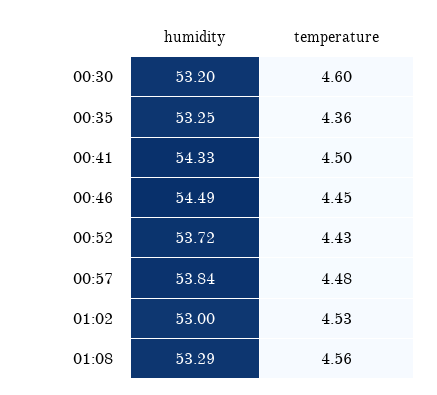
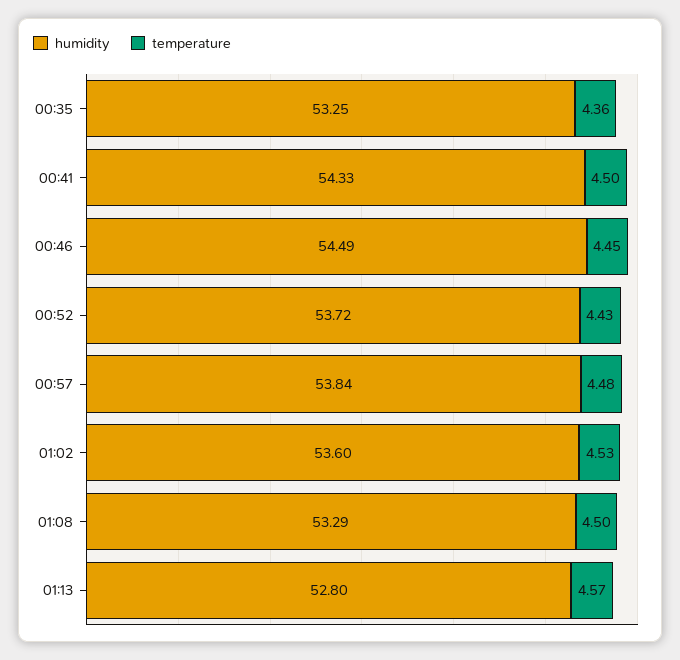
humidity, 00:30: 53.2 -> none
temperature, 00:30: 4.6 -> none
humidity, 01:02: 53 -> 53.6
temperature, 01:08: 4.56 -> 4.5
humidity, 01:13: none -> 52.8
temperature, 01:13: none -> 4.57

